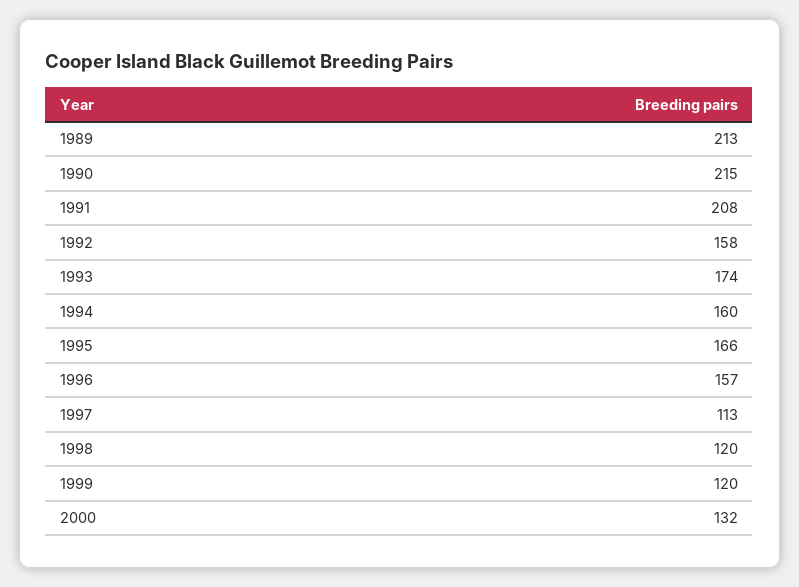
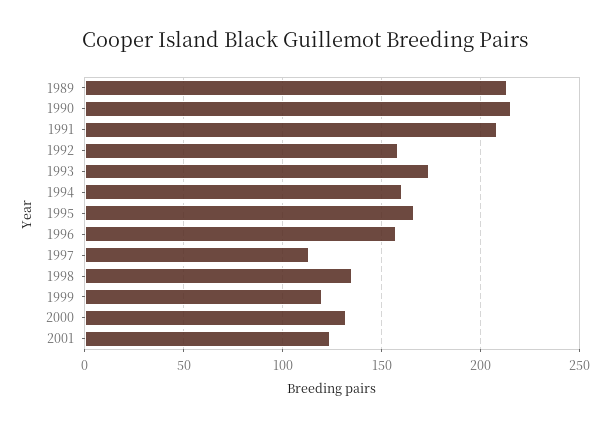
1998: 120 -> 135
2001: none -> 125

